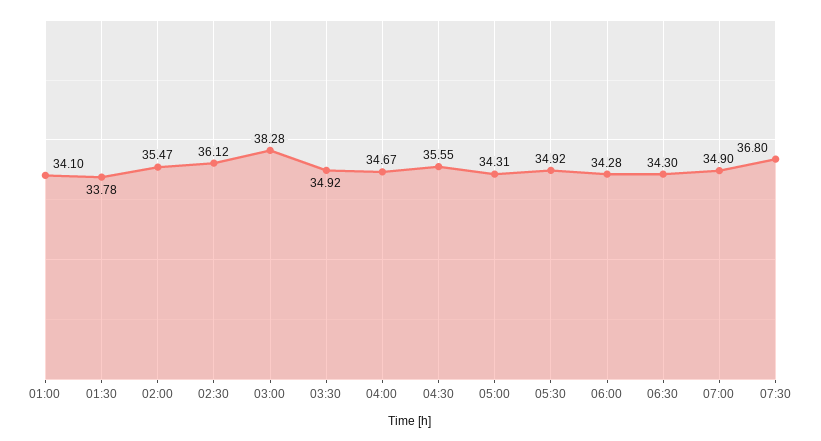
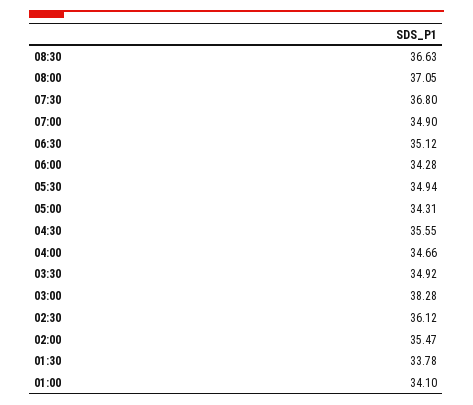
04:00: 34.67 -> 34.66
05:30: 34.92 -> 34.94
06:30: 34.3 -> 35.12
08:30: none -> 36.63
08:00: none -> 37.05

